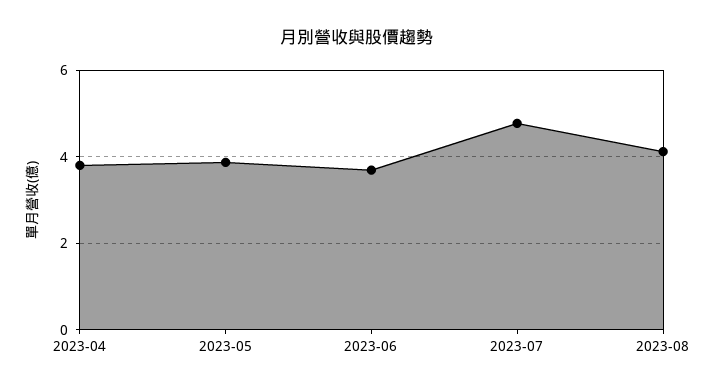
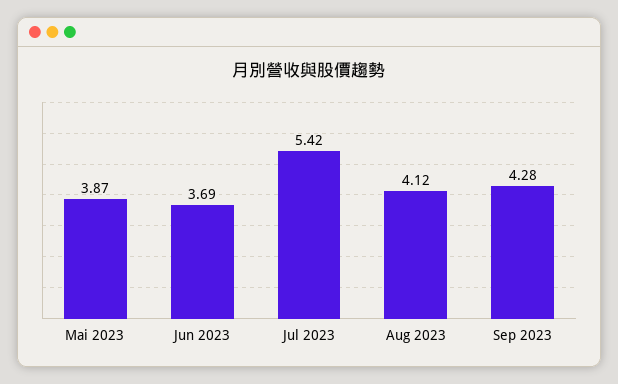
2023-04: 3.8 -> none
2023-07: 4.8 -> 5.42
Sep 2023: none -> 4.28

